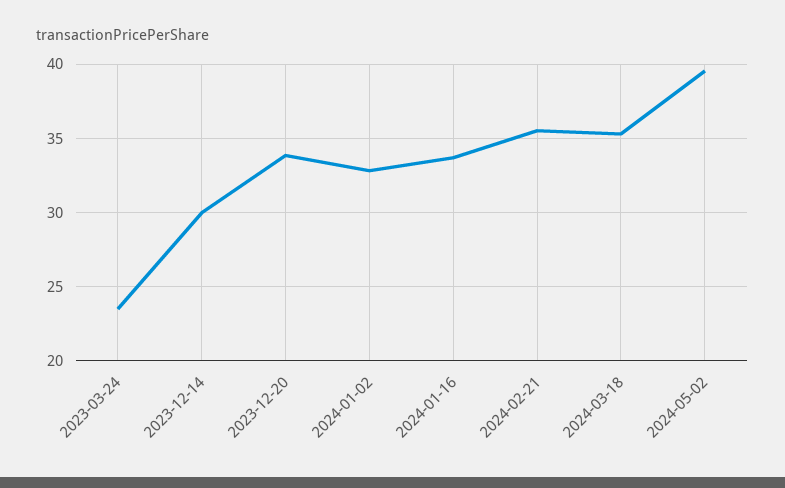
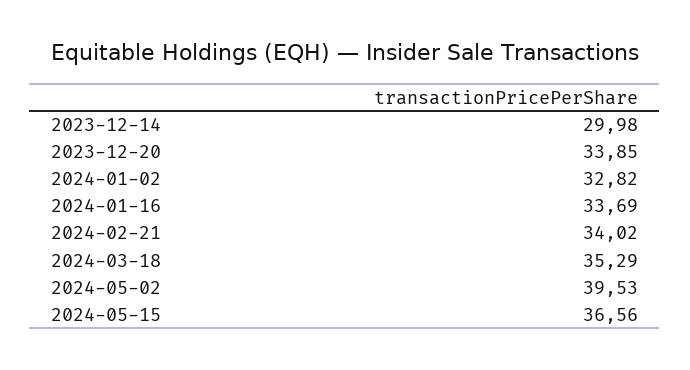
2023-03-24: 23.5 -> none
2024-02-21: 35.5 -> 34.02
2024-05-15: none -> 36.56

